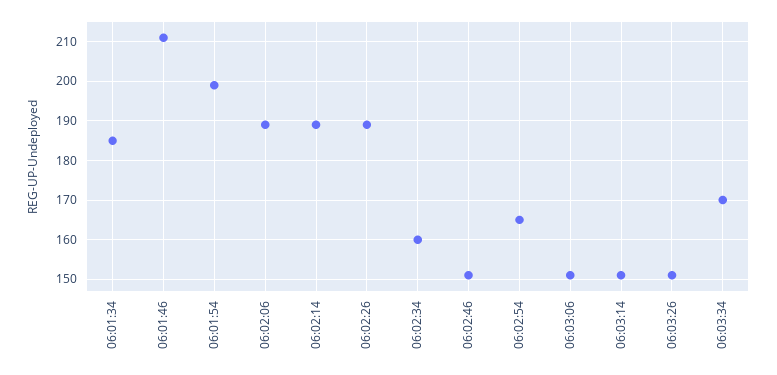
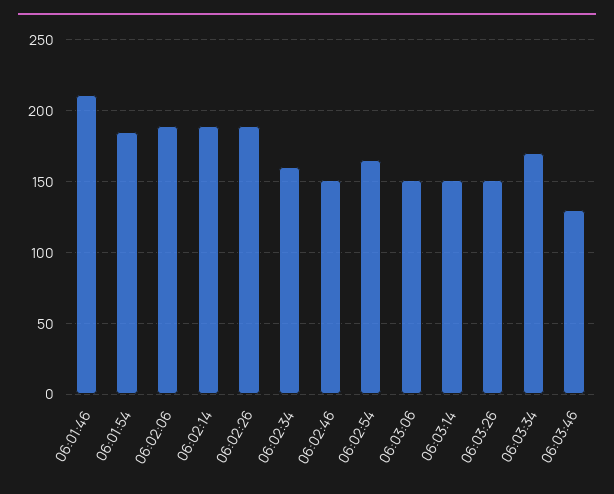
06:01:34: 185 -> none
06:01:54: 200 -> 185
06:03:46: none -> 130

